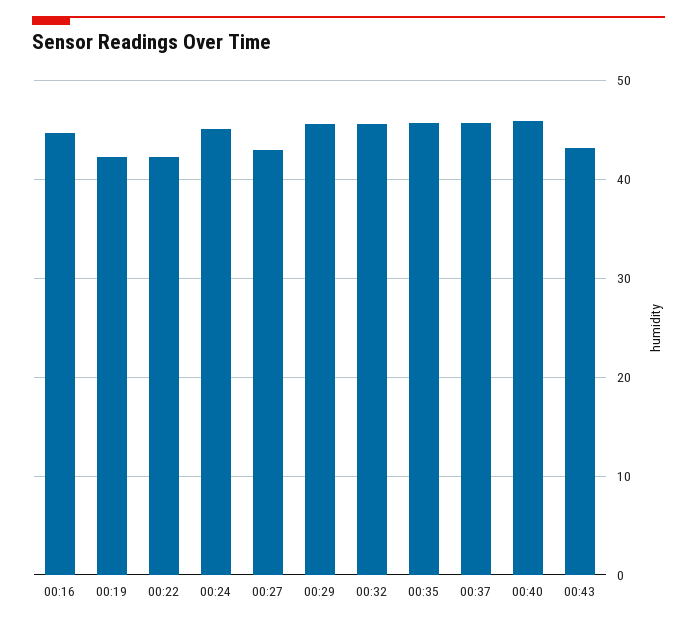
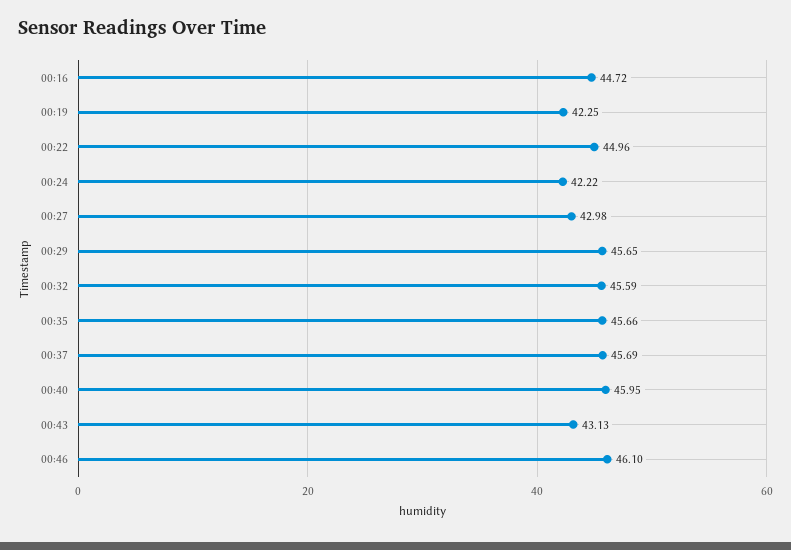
00:22: 42 -> 44.96
00:24: 45 -> 42.22
00:46: none -> 46.1

